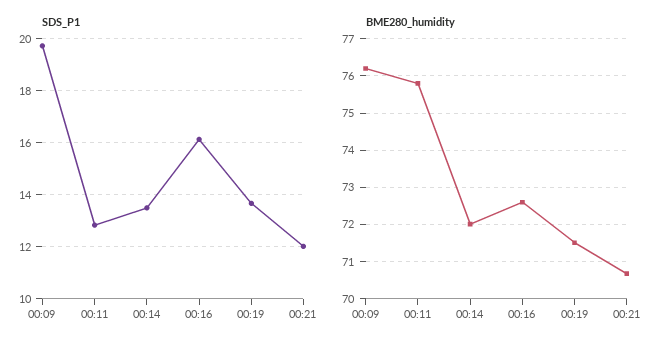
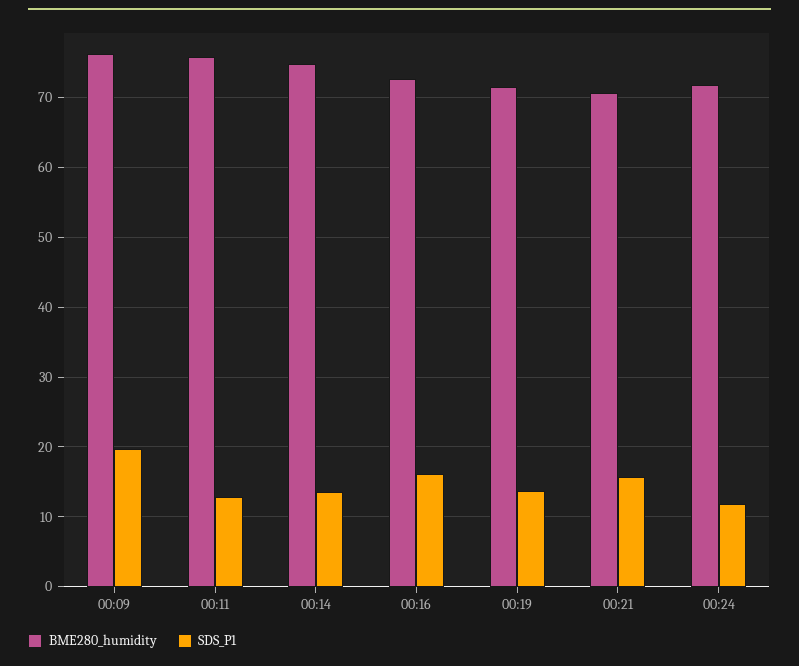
SDS_P1, 00:21: 12 -> 16
BME280_humidity, 00:14: 72 -> 75
BME280_humidity, 00:24: none -> 72
SDS_P1, 00:24: none -> 12

